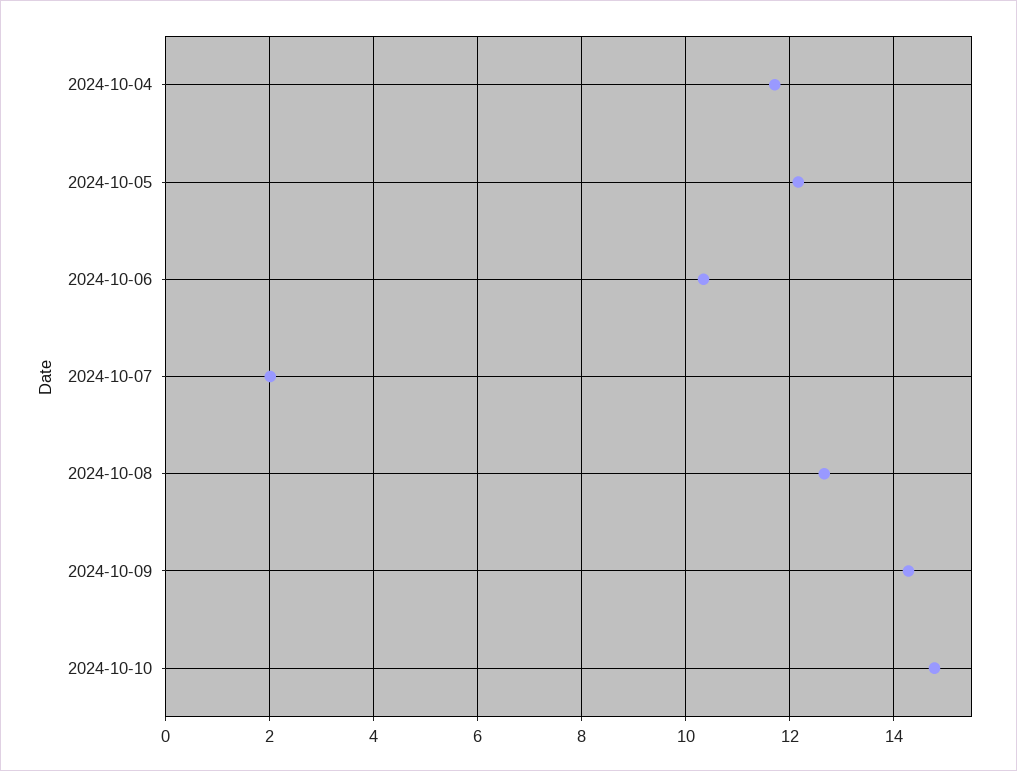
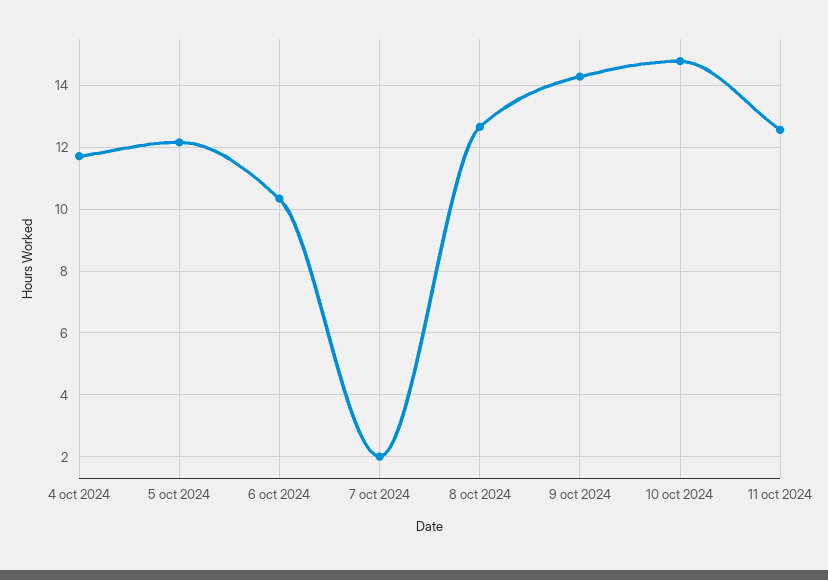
11 oct 2024: none -> 12.6

